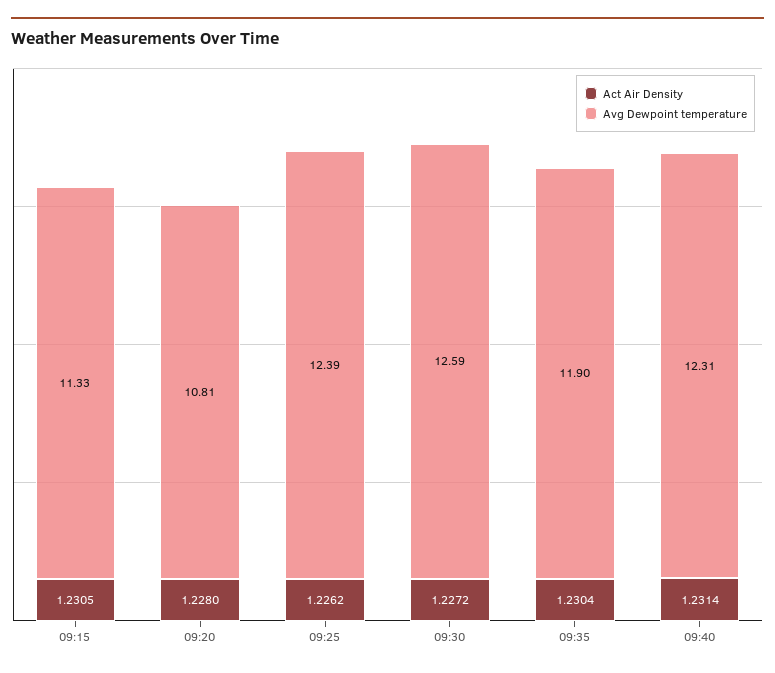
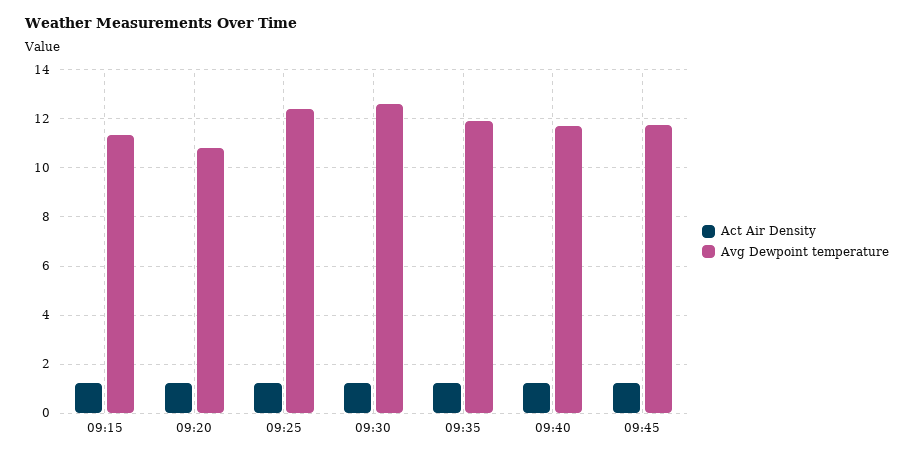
Avg Dewpoint temperature, 09:40: 12.31 -> 11.75
Act Air Density, 09:45: none -> 1.25
Avg Dewpoint temperature, 09:45: none -> 11.75

